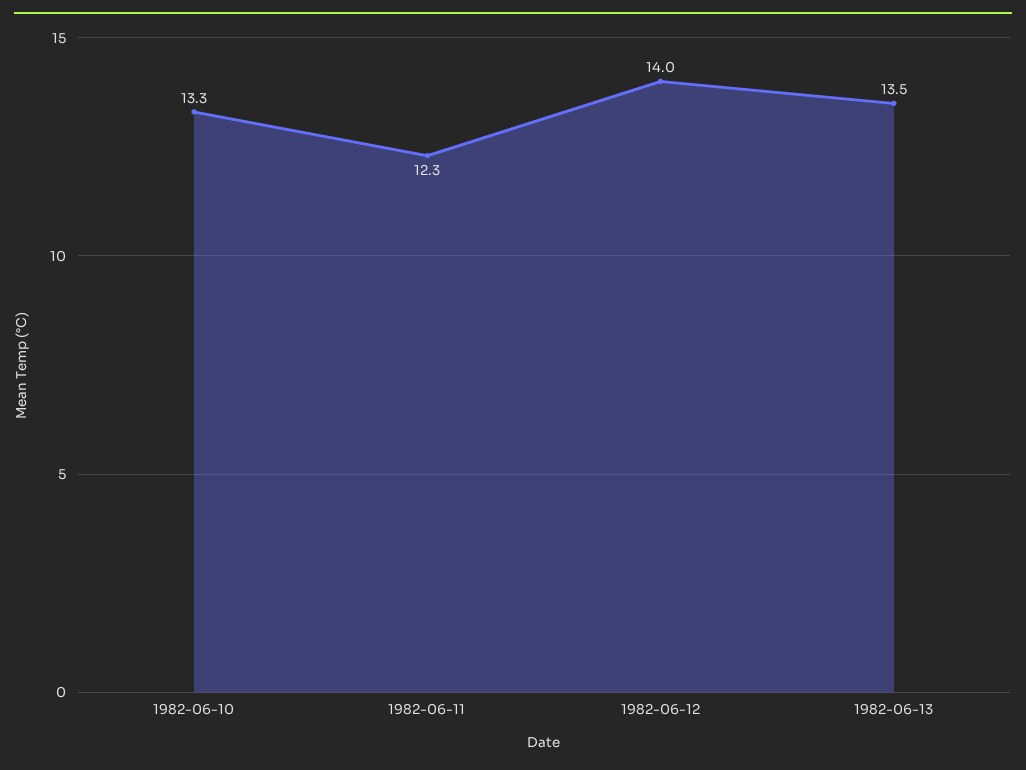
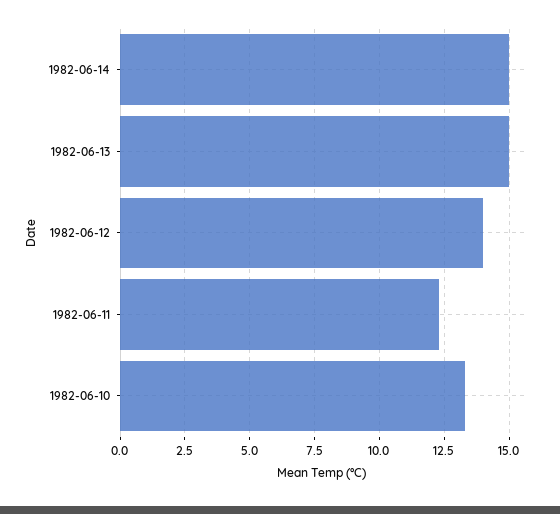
1982-06-13: 13.5 -> 15
1982-06-14: none -> 15

